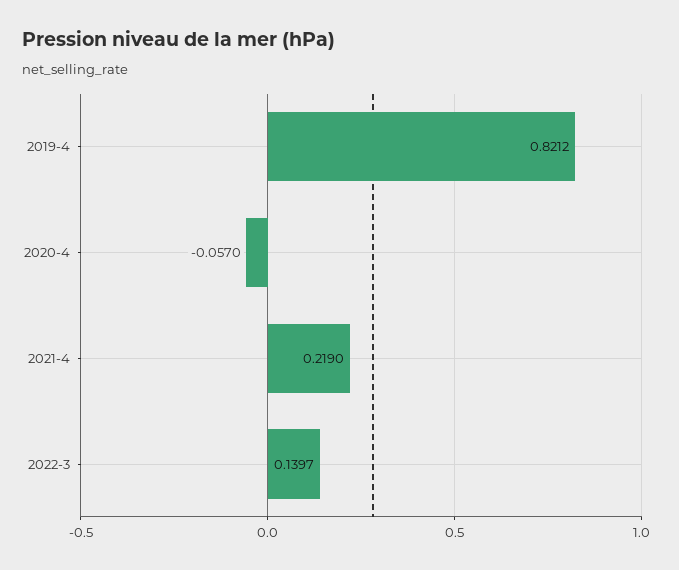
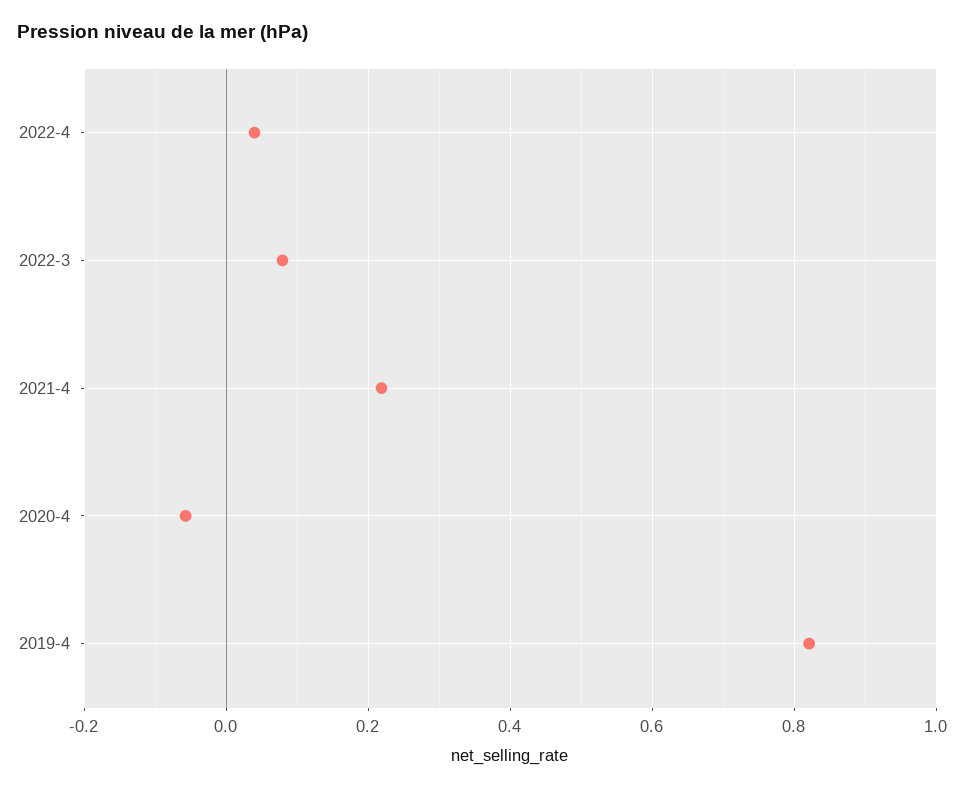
2022-3: 0.1397 -> 0.08
2022-4: none -> 0.04

